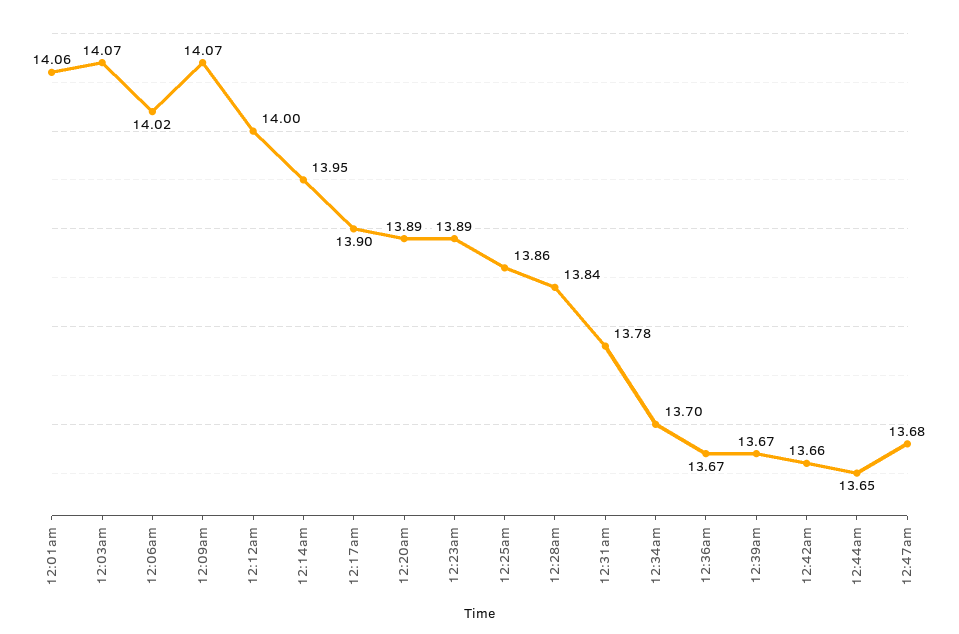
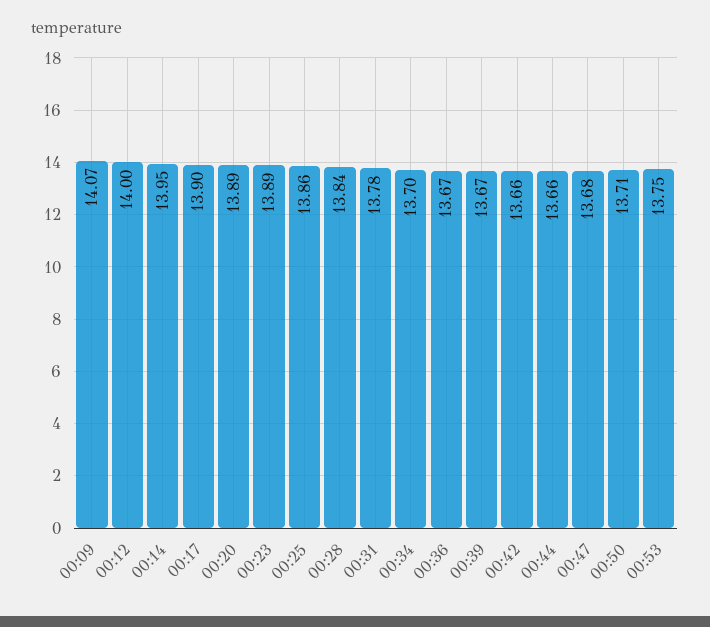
12:01am: 14.06 -> none
12:03am: 14.07 -> none
12:06am: 14.02 -> none
12:44am: 13.65 -> 13.66
00:50: none -> 13.71
00:53: none -> 13.75

